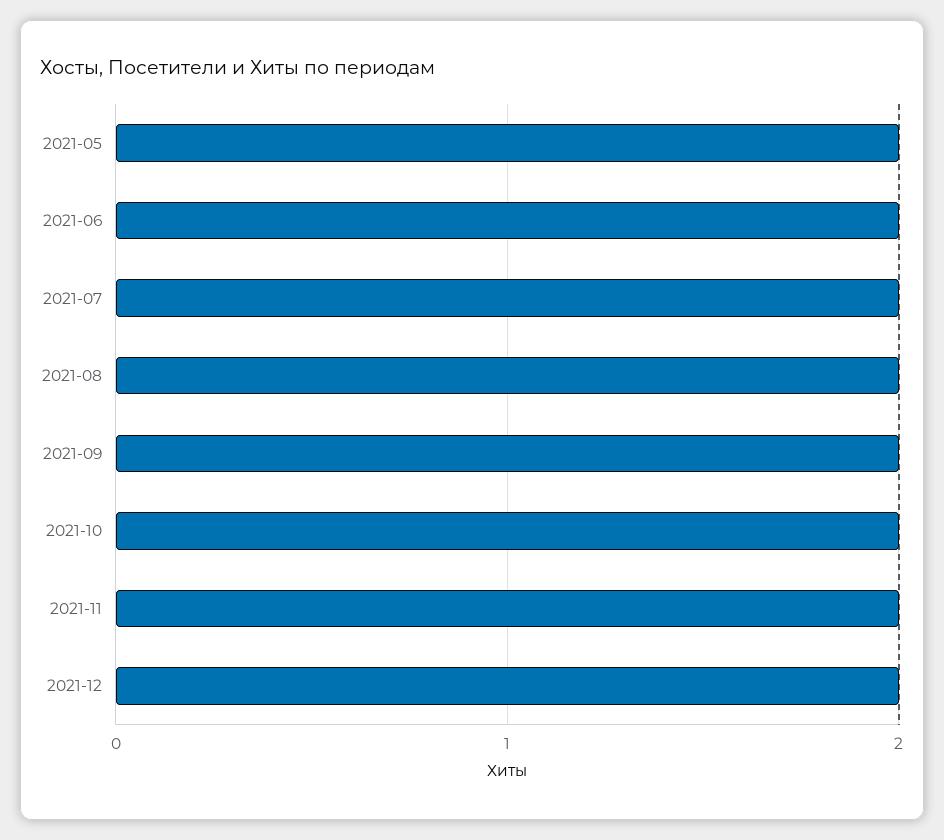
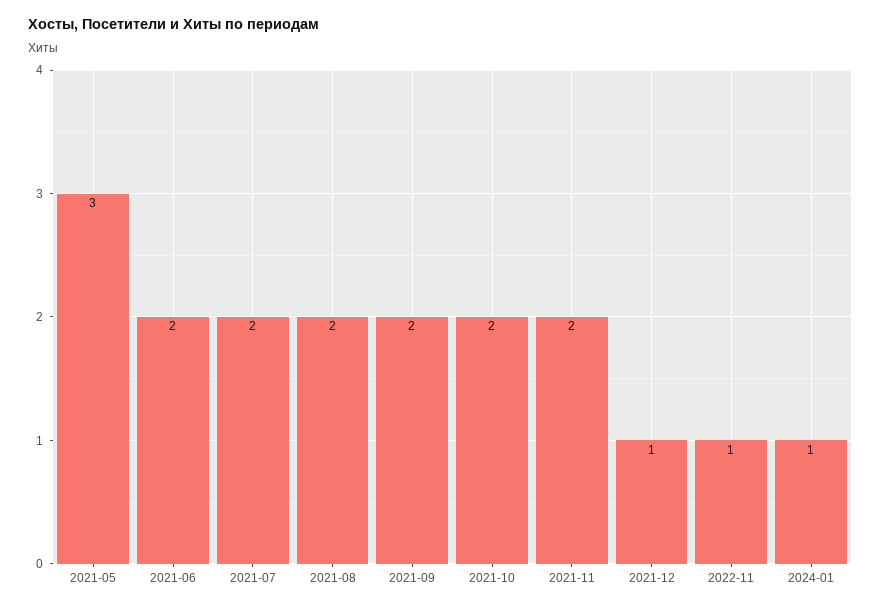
2021-05: 2 -> 3
2021-12: 2 -> 1
2022-11: none -> 1
2024-01: none -> 1

